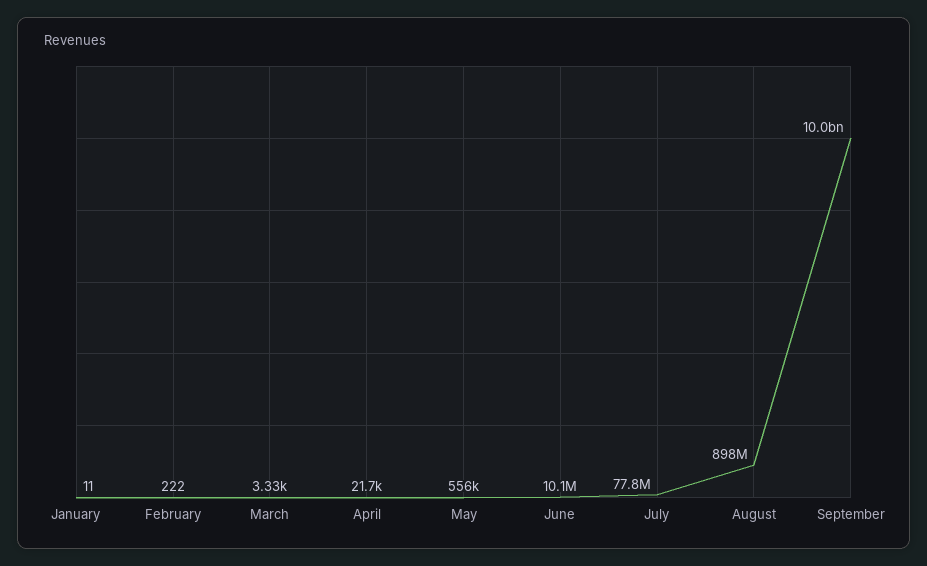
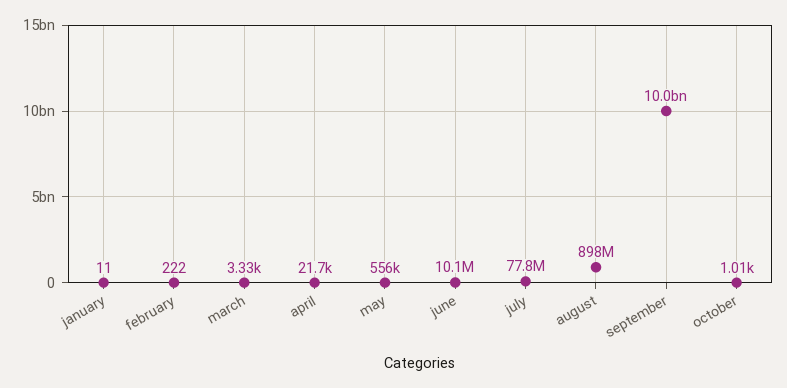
october: none -> 1010

